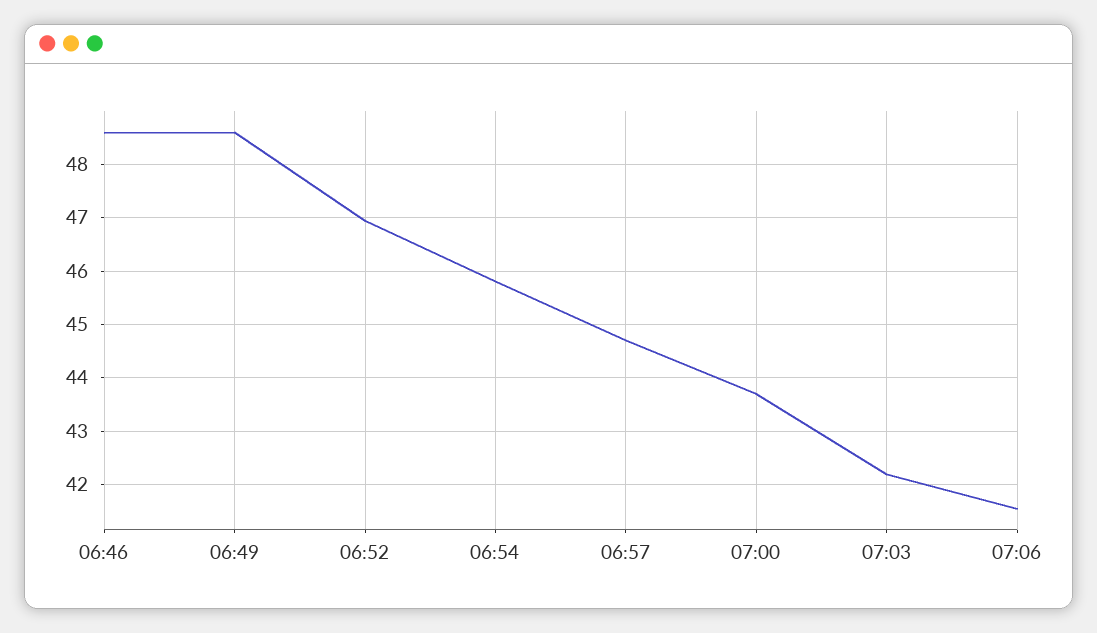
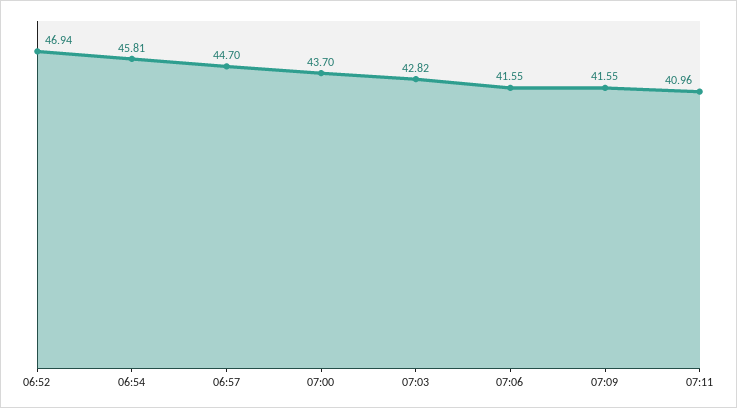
06:46: 48.6 -> none
06:49: 48.6 -> none
07:03: 42.2 -> 42.82
07:09: none -> 41.55
07:11: none -> 40.96

